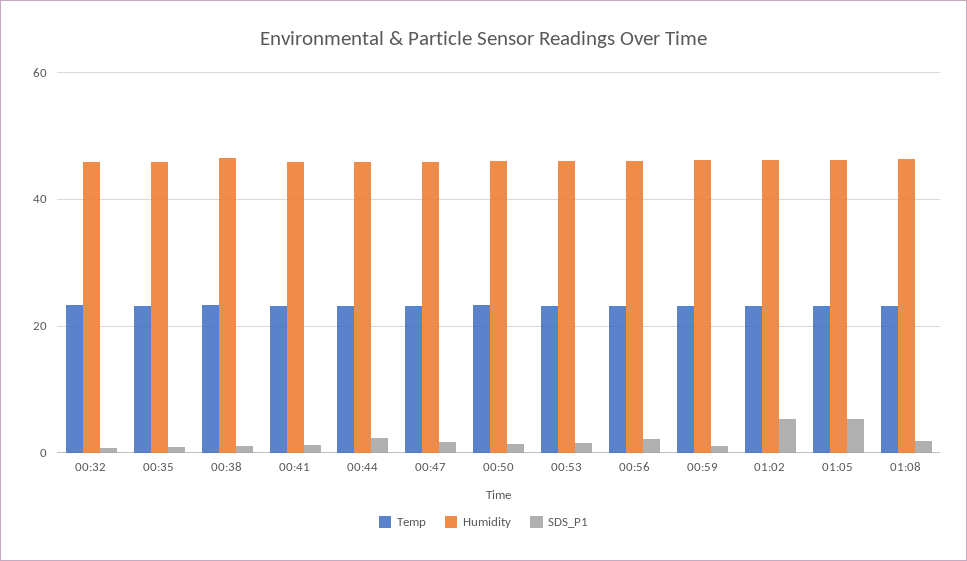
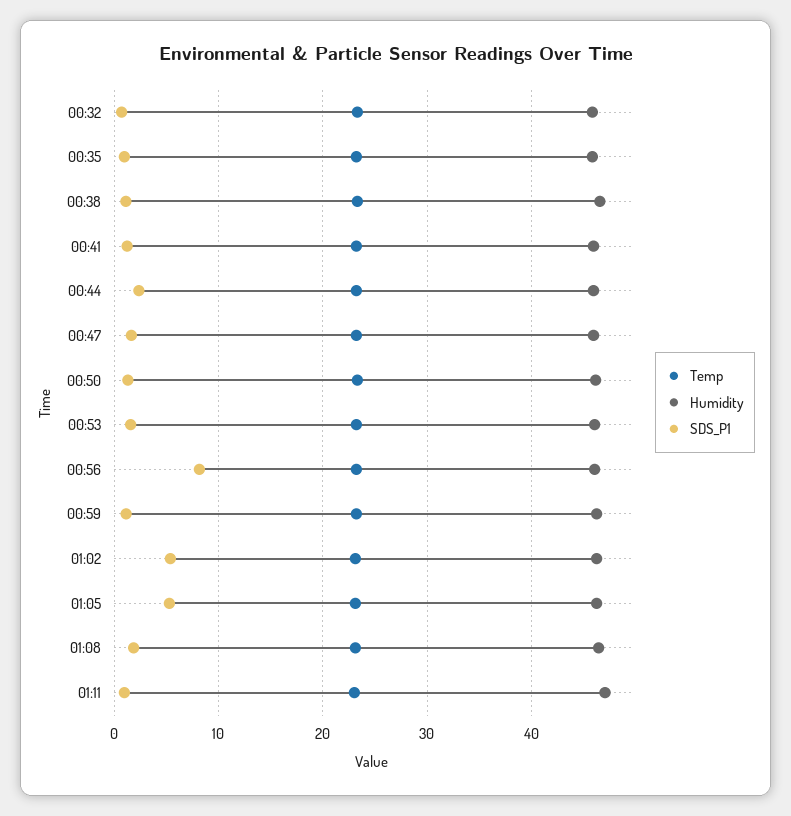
SDS_P1, 00:56: 2 -> 8
Temp, 01:11: none -> 23
Humidity, 01:11: none -> 47
SDS_P1, 01:11: none -> 1

